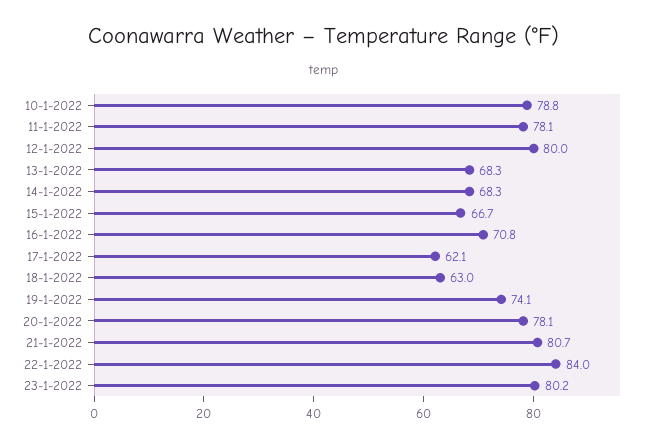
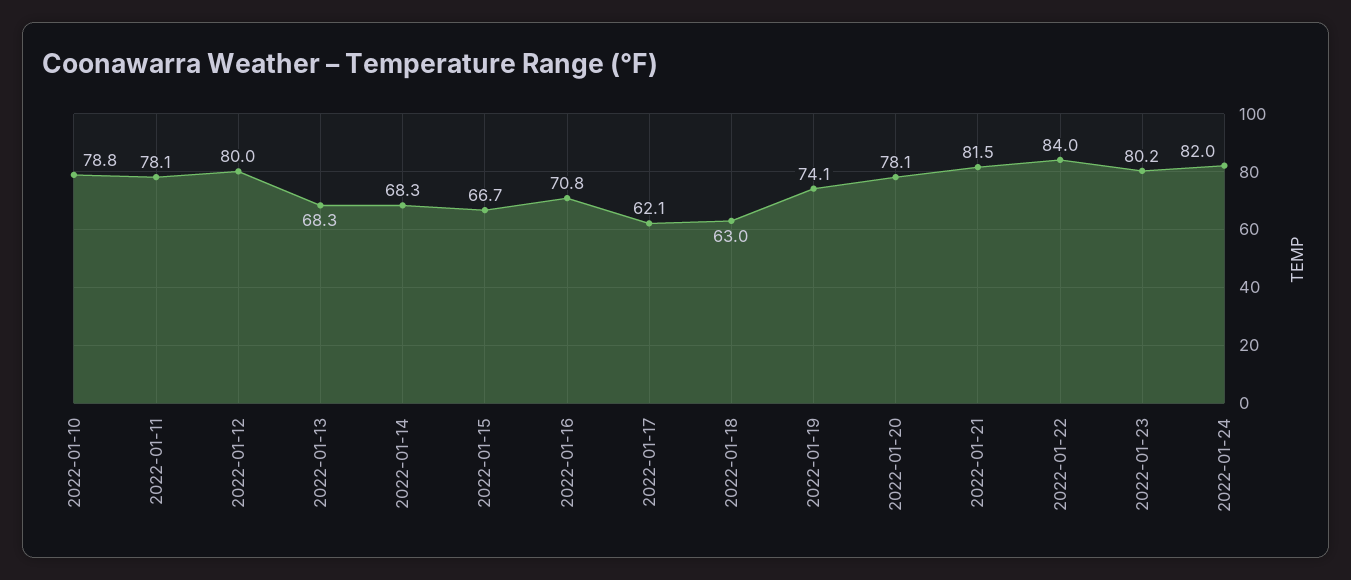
21-1-2022: 80.7 -> 81.5
2022-01-24: none -> 82

